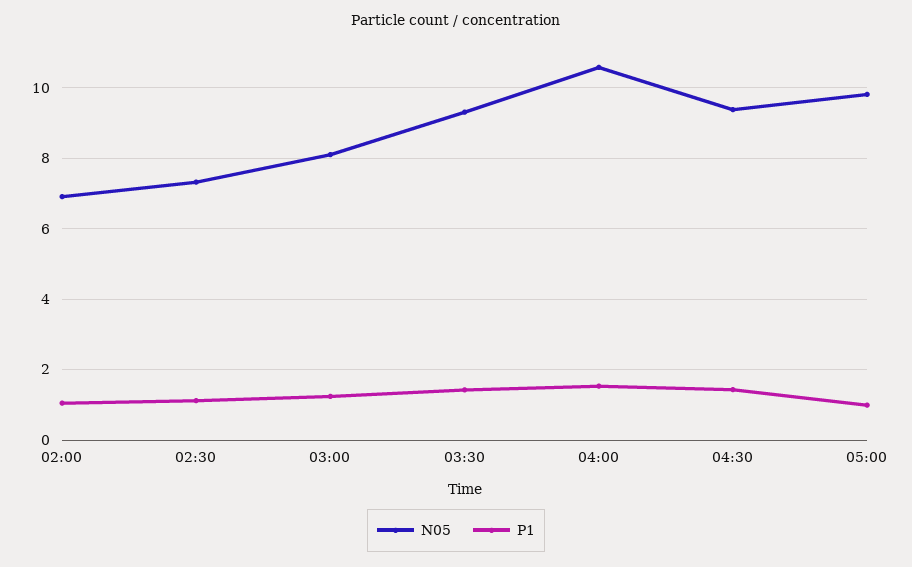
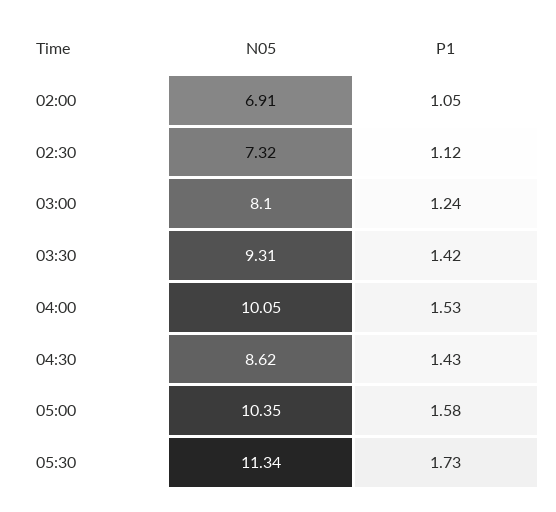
N05, 04:00: 10.6 -> 10.05
N05, 04:30: 9.4 -> 8.62
N05, 05:00: 9.8 -> 10.35
P1, 05:00: 1 -> 1.58
N05, 05:30: none -> 11.34
P1, 05:30: none -> 1.73

